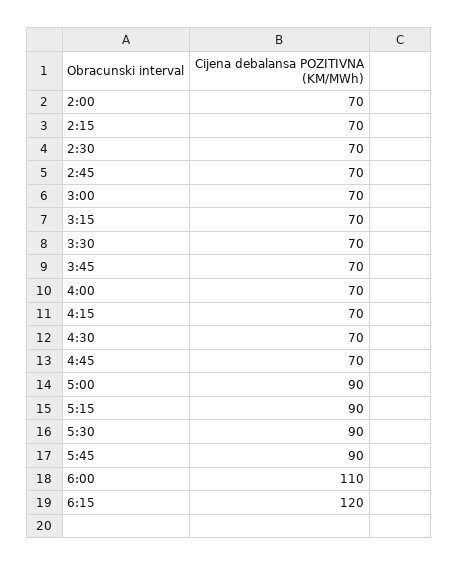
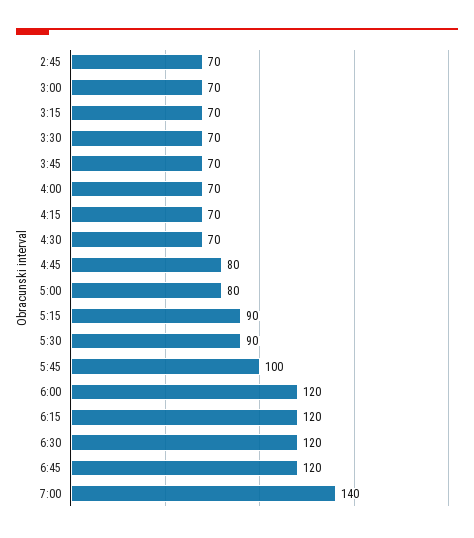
2:00: 70 -> none
2:15: 70 -> none
2:30: 70 -> none
4:45: 70 -> 80
5:00: 90 -> 80
5:45: 90 -> 100
6:00: 110 -> 120
6:30: none -> 120
6:45: none -> 120
7:00: none -> 140

